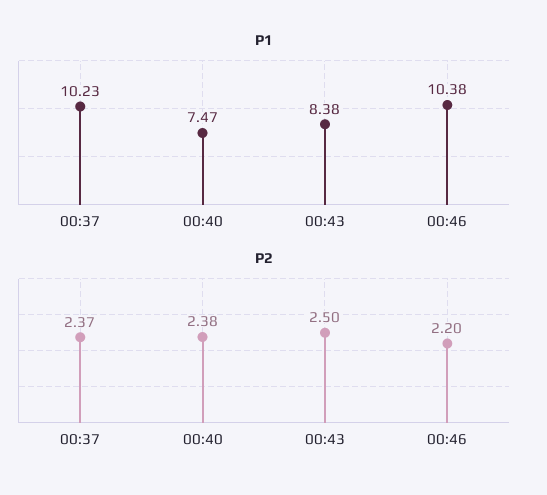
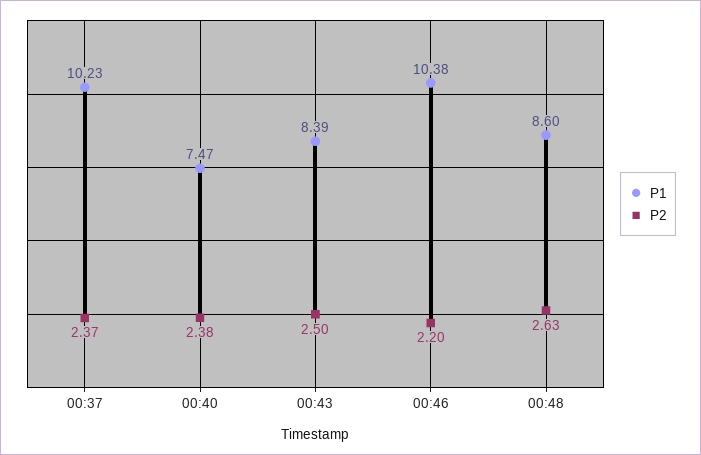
P1, 00:43: 8.38 -> 8.39
P1, 00:48: none -> 8.6
P2, 00:48: none -> 2.63

